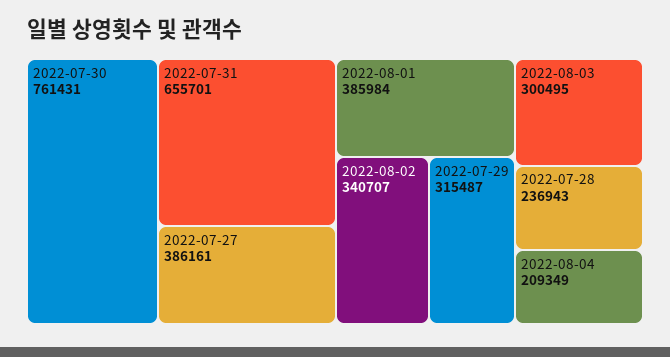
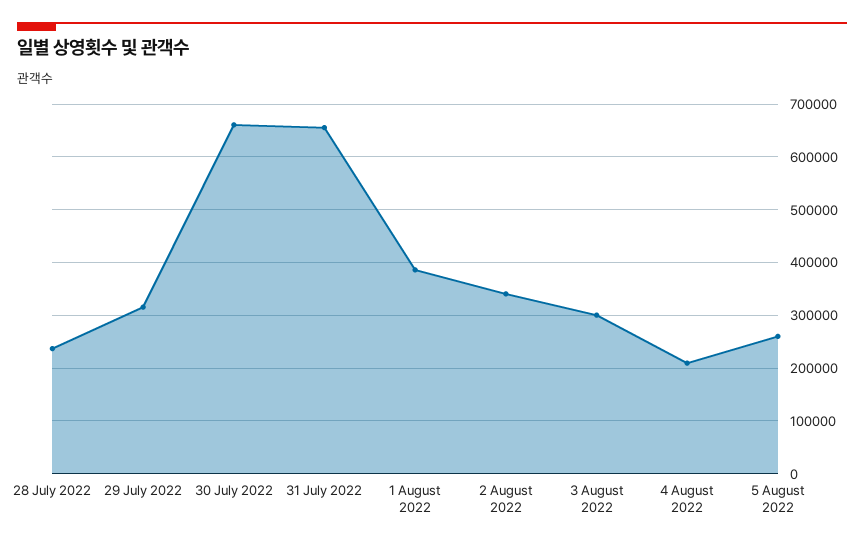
2022-07-30: 761431 -> 660000
2022-07-27: 386161 -> none
5 August 2022: none -> 260000

